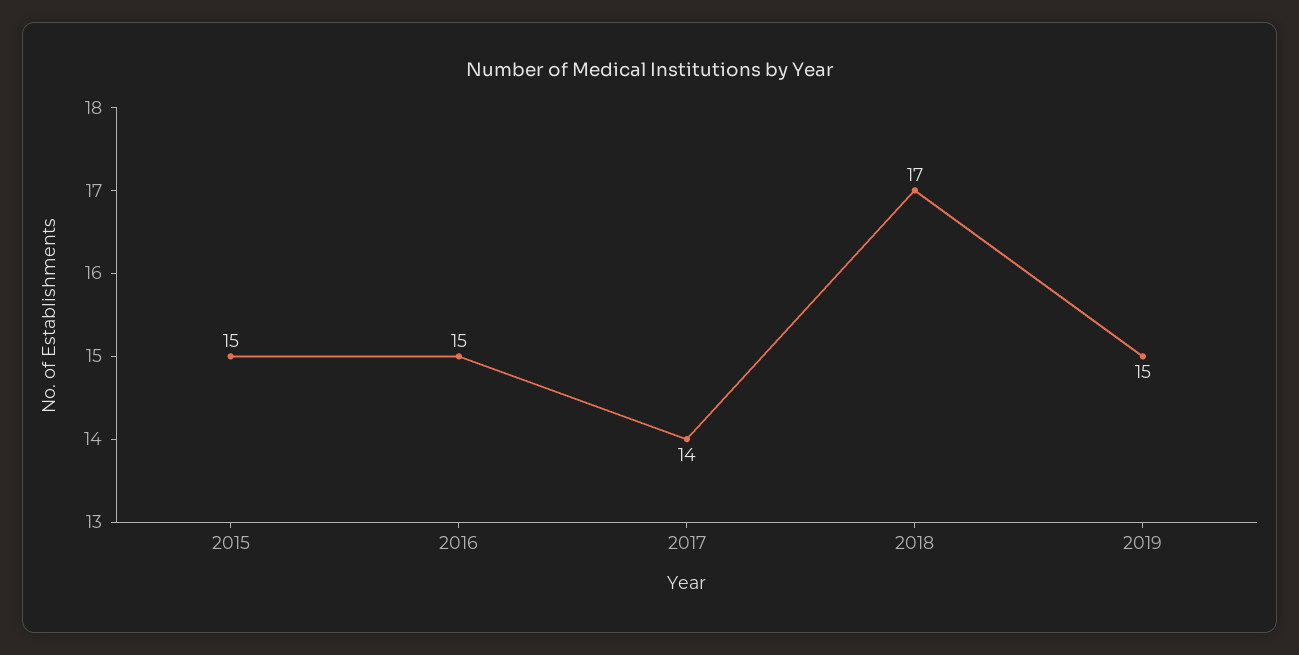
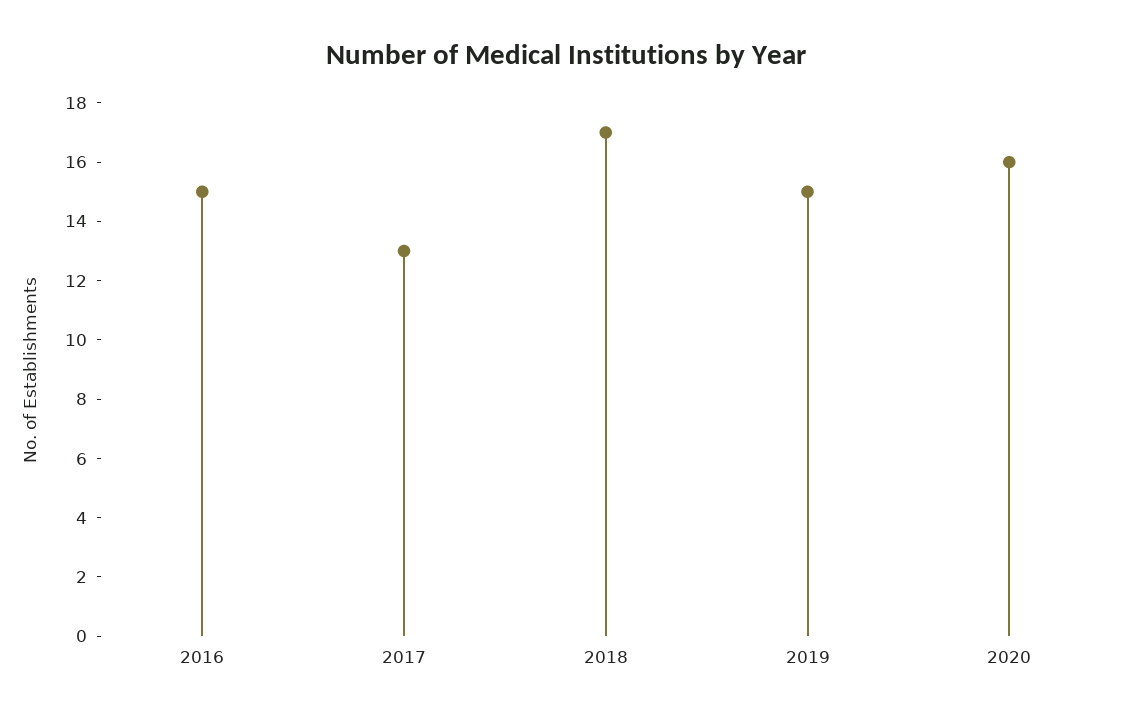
2015: 15 -> none
2017: 14 -> 13
2020: none -> 16

